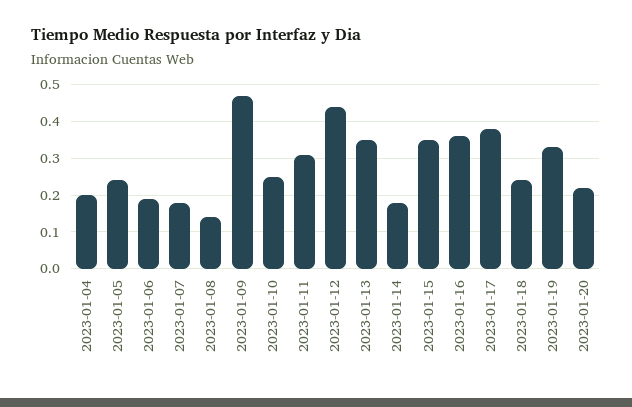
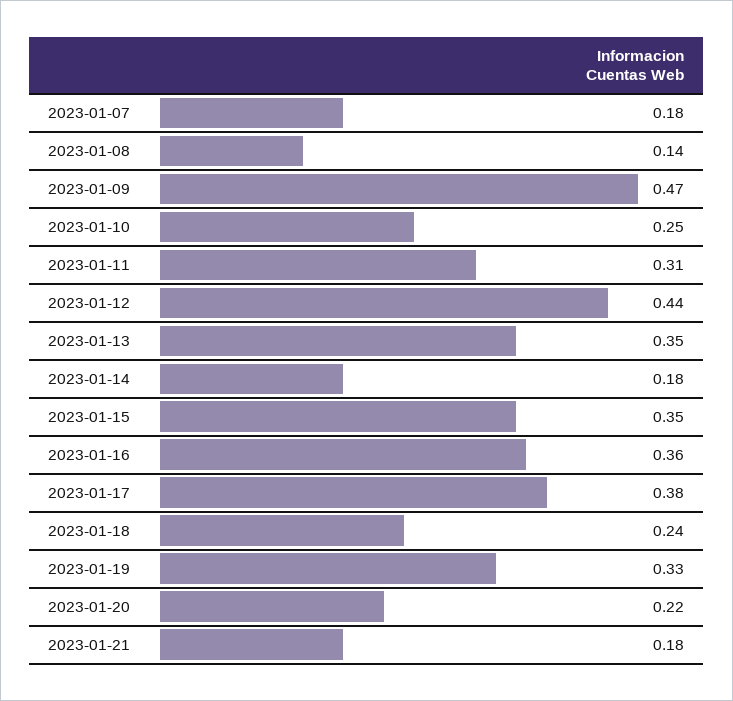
2023-01-04: 0.2 -> none
2023-01-05: 0.25 -> none
2023-01-06: 0.2 -> none
2023-01-21: none -> 0.18

